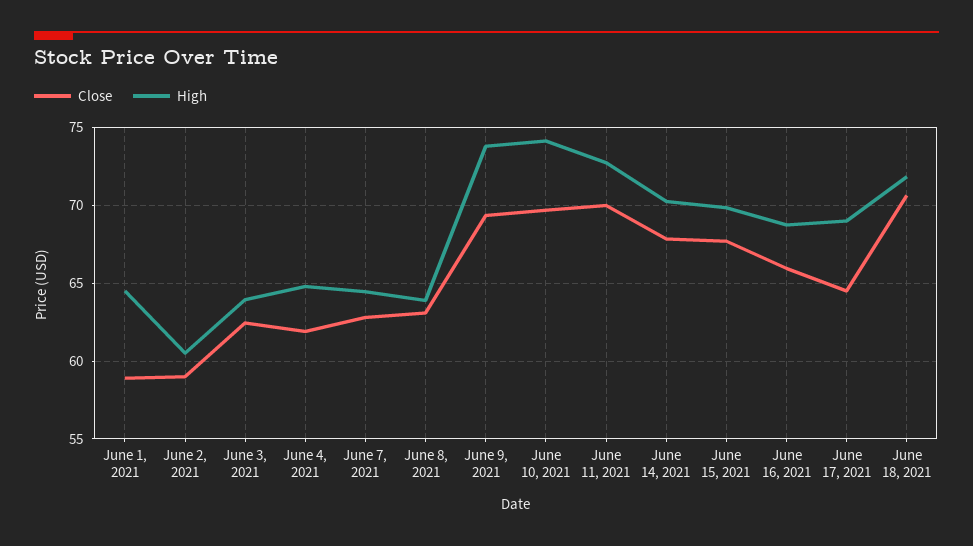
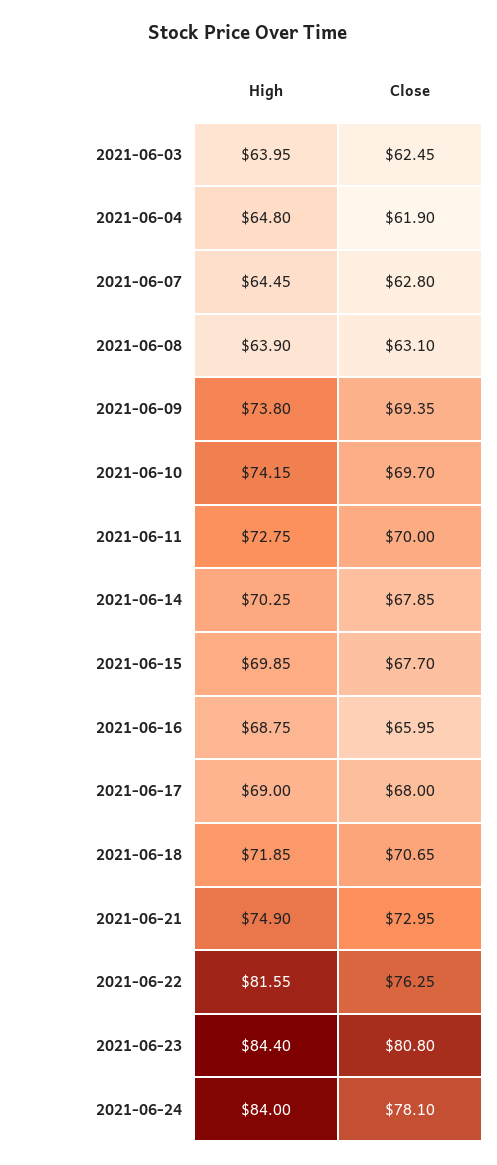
Close, June 1, 2021: 59 -> none
High, June 1, 2021: 64.5 -> none
Close, June 2, 2021: 59 -> none
High, June 2, 2021: 60.5 -> none
Close, June 17, 2021: 64.5 -> 68
High, 2021-06-21: none -> 74.9
Close, 2021-06-21: none -> 72.95
High, 2021-06-22: none -> 81.55
Close, 2021-06-22: none -> 76.25
High, 2021-06-23: none -> 84.4
Close, 2021-06-23: none -> 80.8
High, 2021-06-24: none -> 84
Close, 2021-06-24: none -> 78.1

